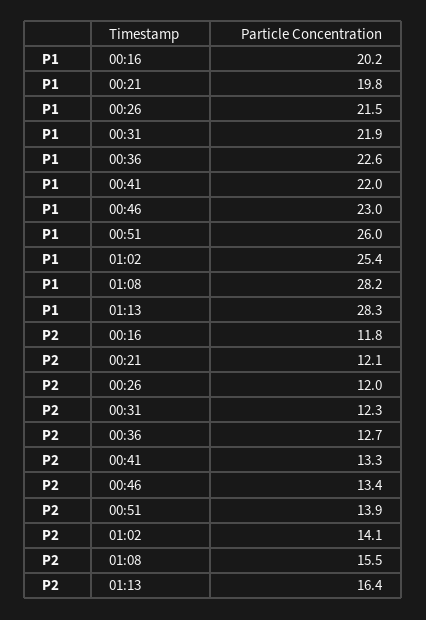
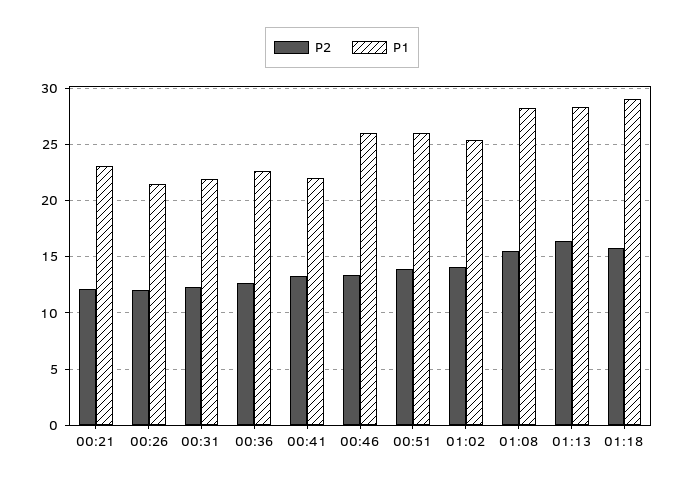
P1, 00:16: 20.2 -> none
P1, 00:21: 19.8 -> 23
P1, 00:46: 23 -> 26
P2, 00:16: 11.8 -> none
P2, 01:18: none -> 16
P1, 01:18: none -> 29

